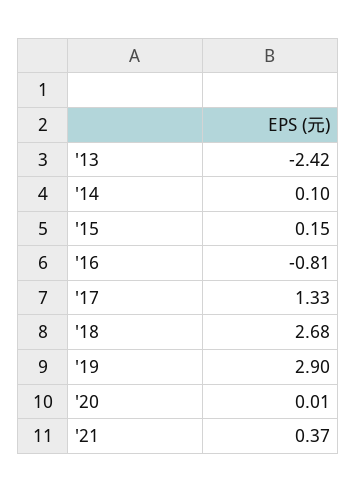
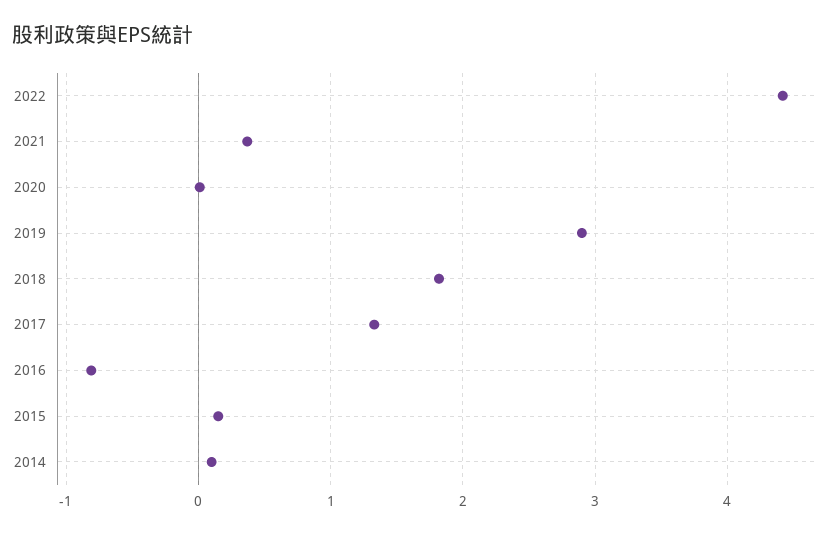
'13: -2.42 -> none
'18: 2.68 -> 1.8
2022: none -> 4.4

